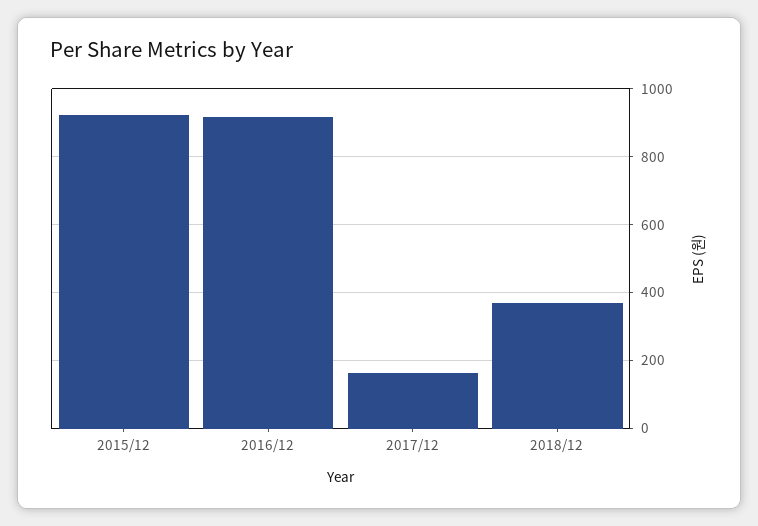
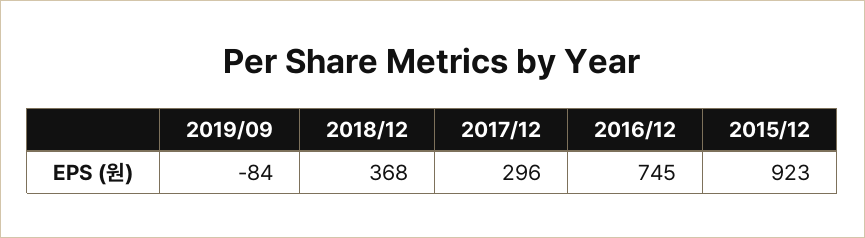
2016/12: 920 -> 745
2017/12: 160 -> 296
2019/09: none -> -84

